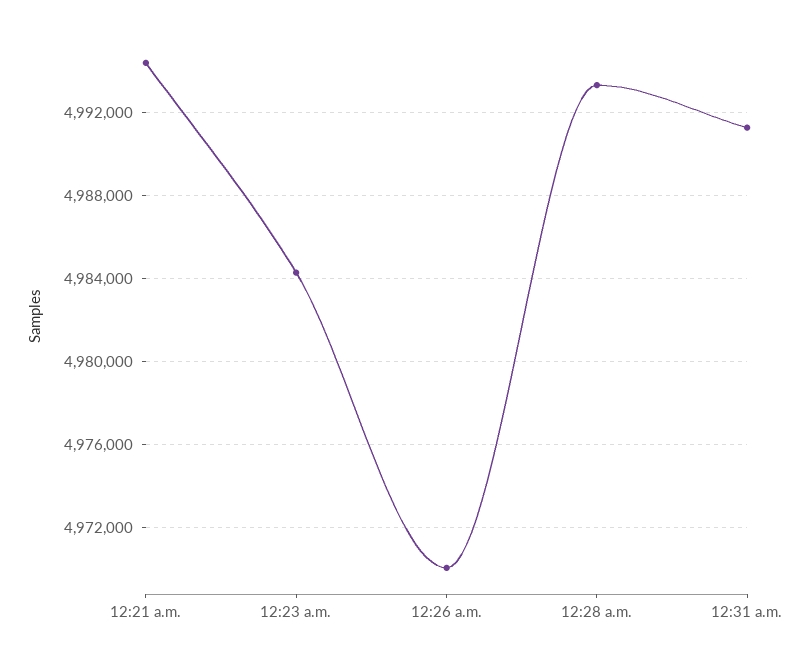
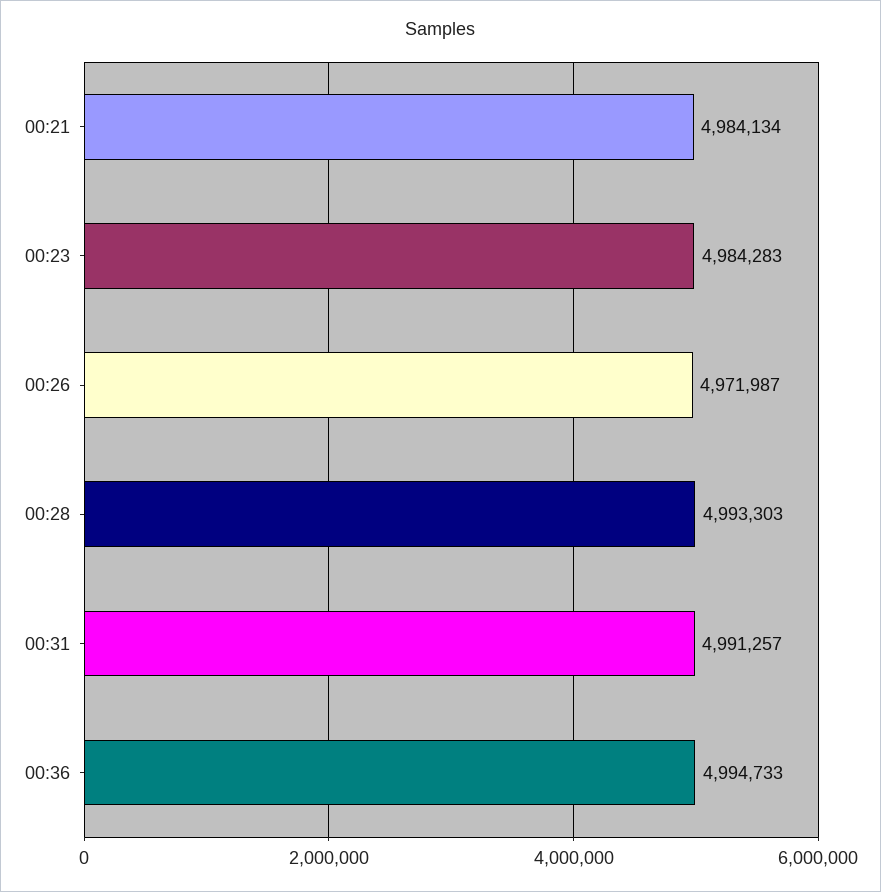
12:21 a.m.: 4994500 -> 4984134
12:26 a.m.: 4970000 -> 4971987
00:36: none -> 4994733

